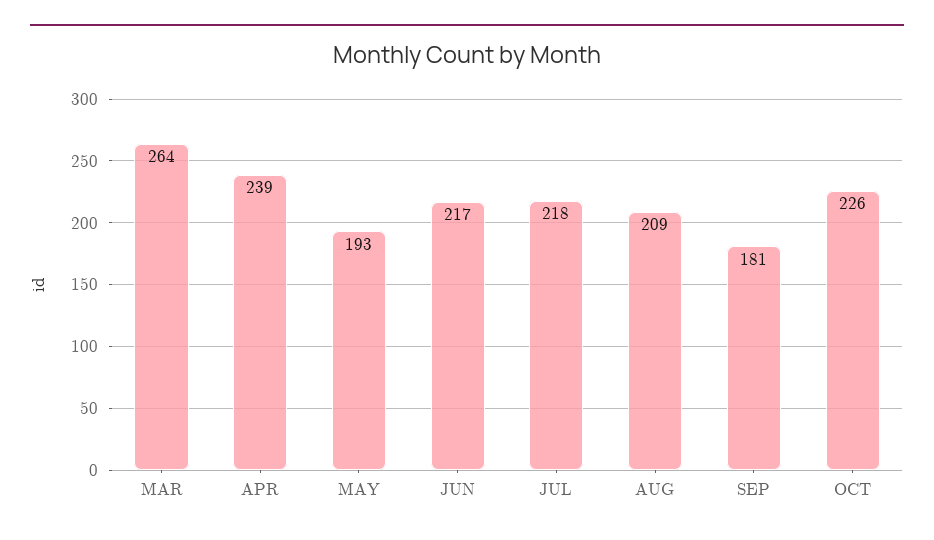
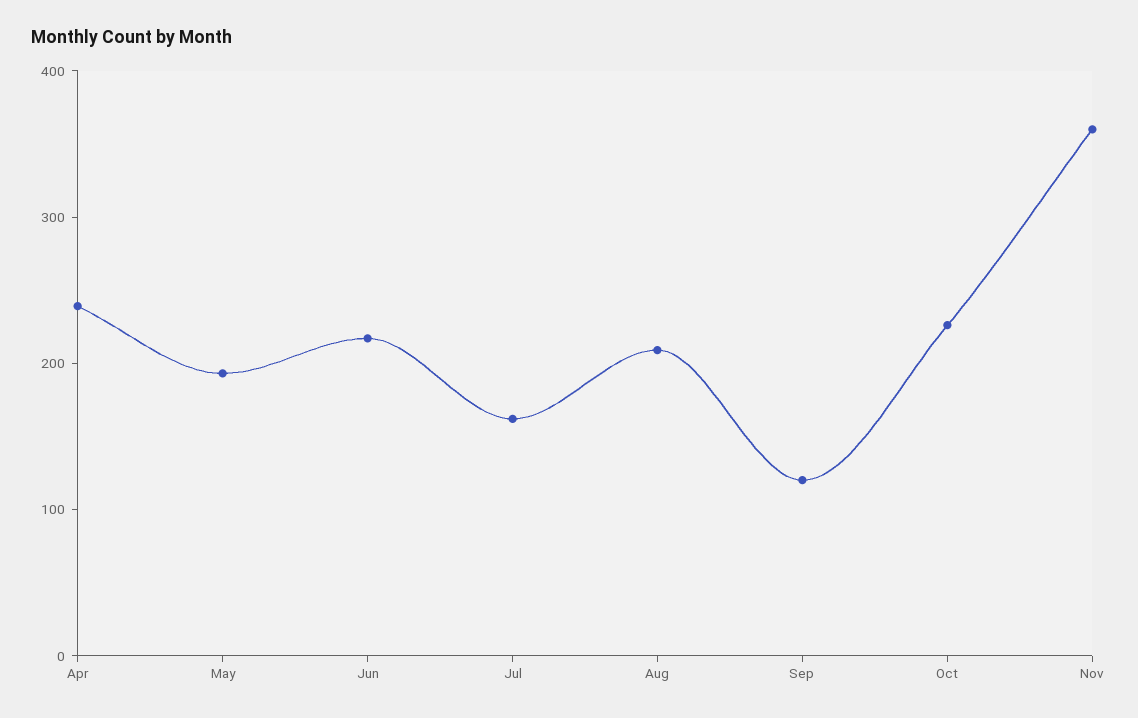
MAR: 264 -> none
JUL: 218 -> 160
SEP: 181 -> 120
Nov: none -> 360

